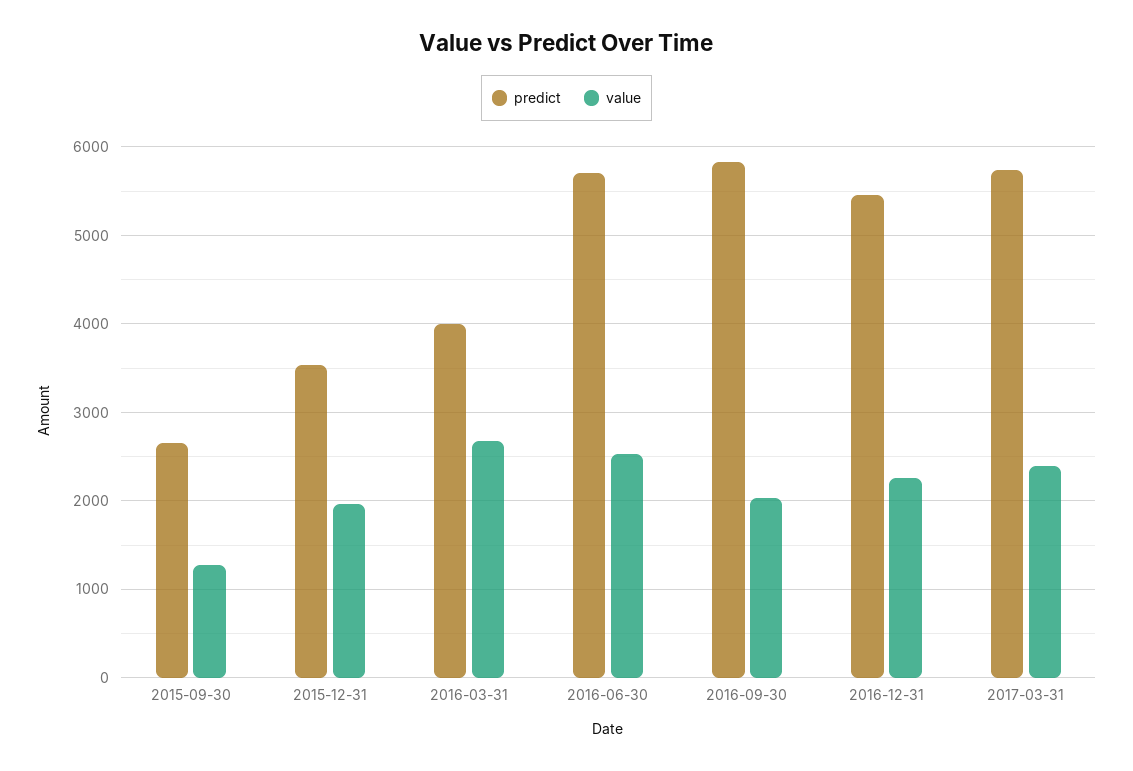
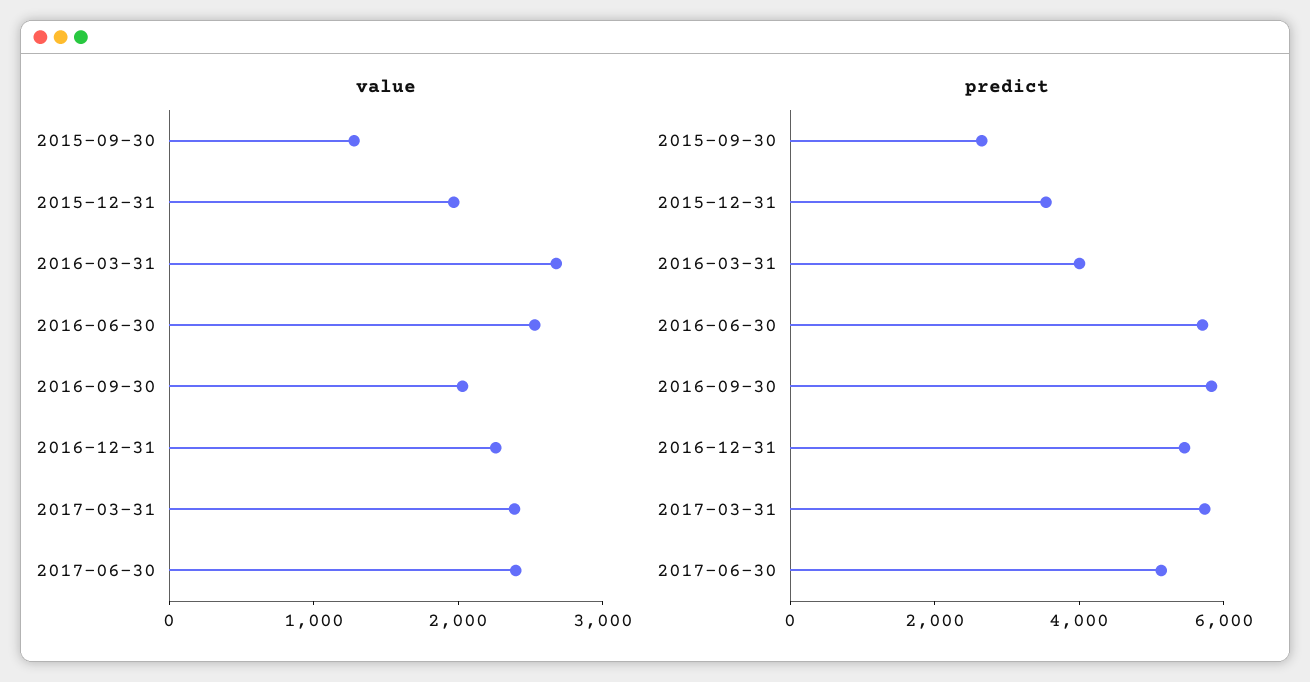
value, 2017-06-30: none -> 2400
predict, 2017-06-30: none -> 5000

